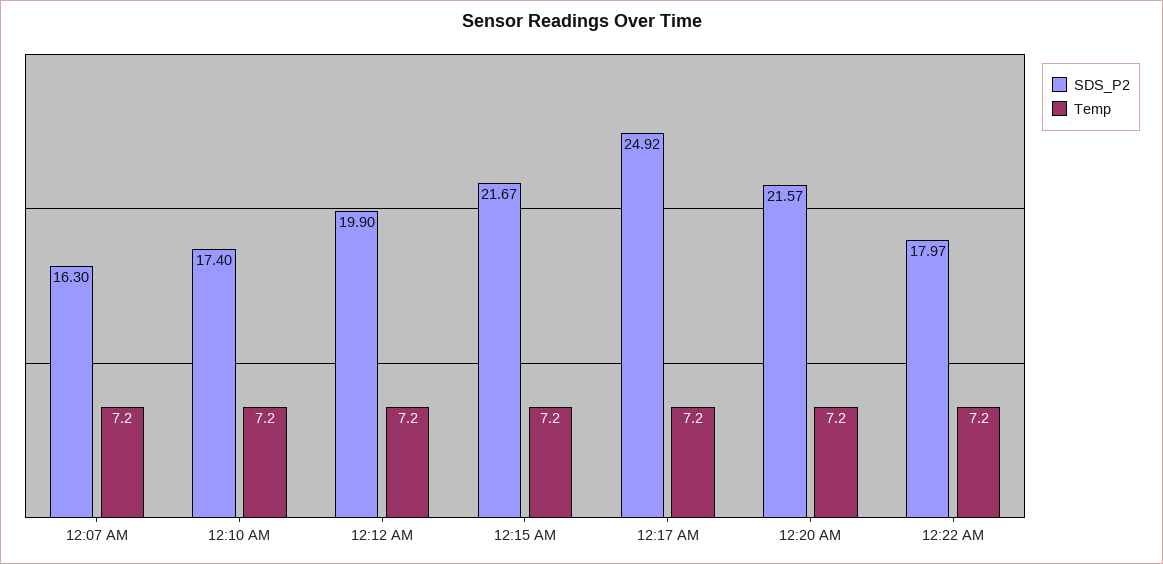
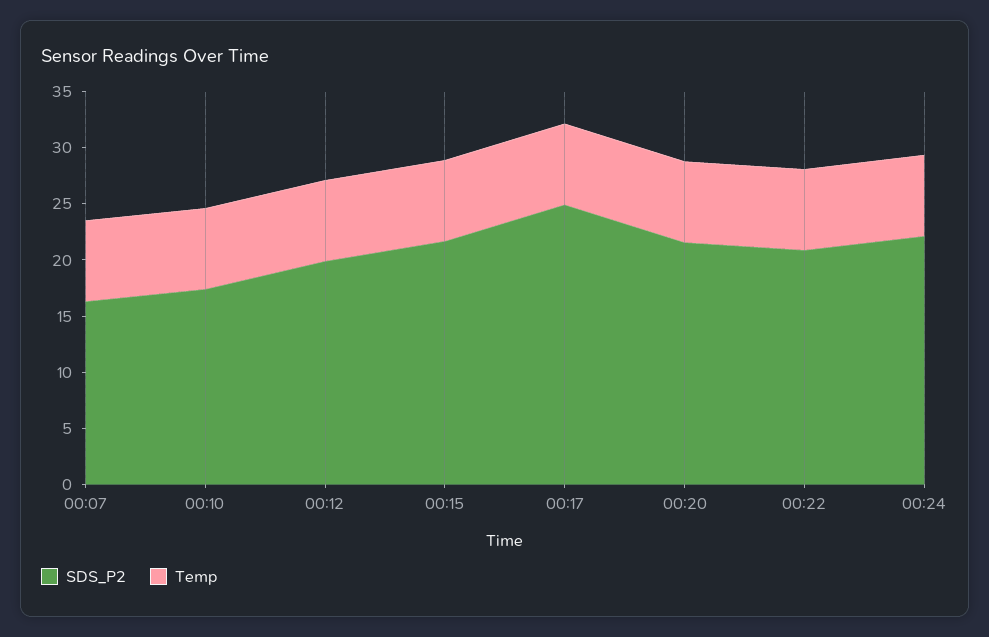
SDS_P2, 12:22 AM: 17.97 -> 21
SDS_P2, 00:24: none -> 22
Temp, 00:24: none -> 7

